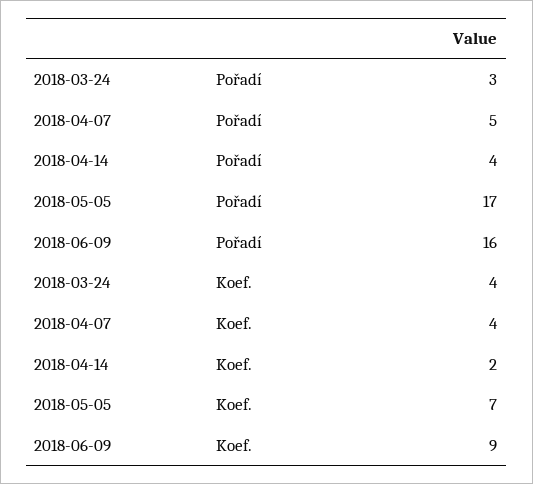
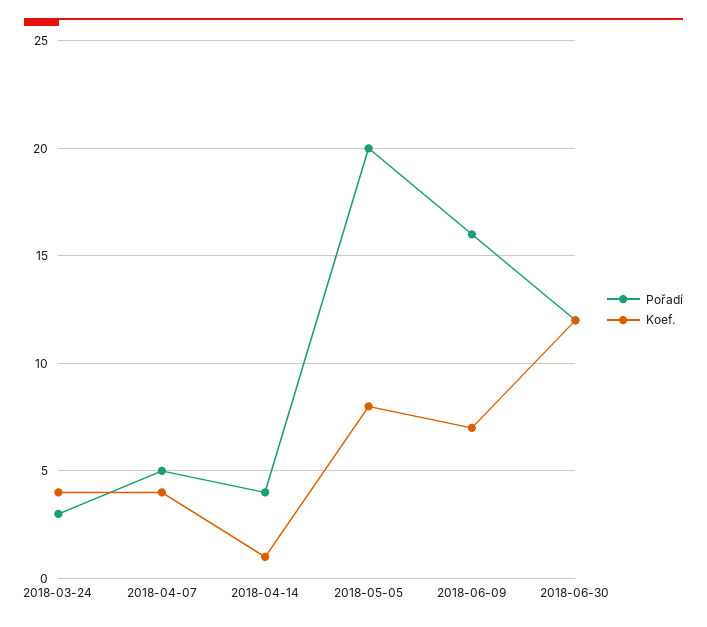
Pořadí, 2018-05-05: 17 -> 20
Koef., 2018-04-14: 2 -> 1
Koef., 2018-05-05: 7 -> 8
Koef., 2018-06-09: 9 -> 7
Pořadí, 2018-06-30: none -> 12
Koef., 2018-06-30: none -> 12

